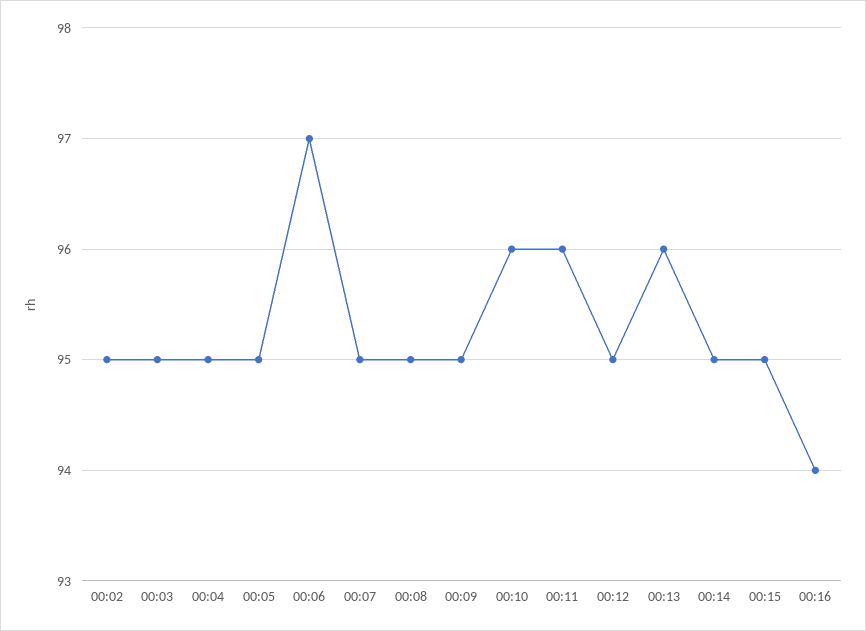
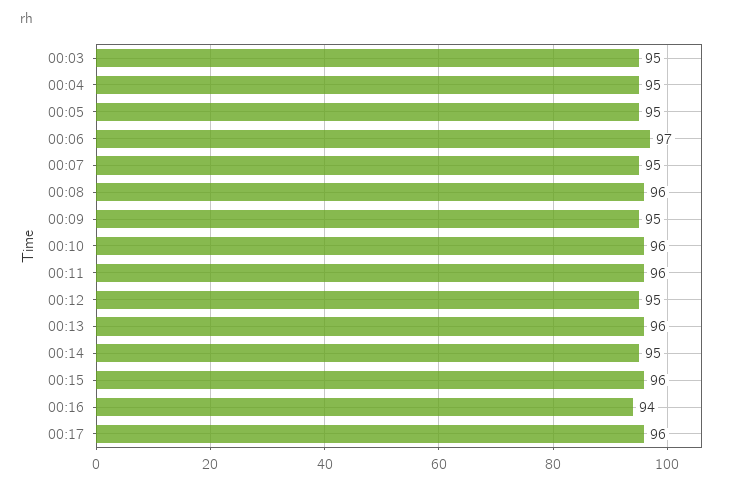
00:02: 95 -> none
00:08: 95 -> 96
00:15: 95 -> 96
00:17: none -> 96

